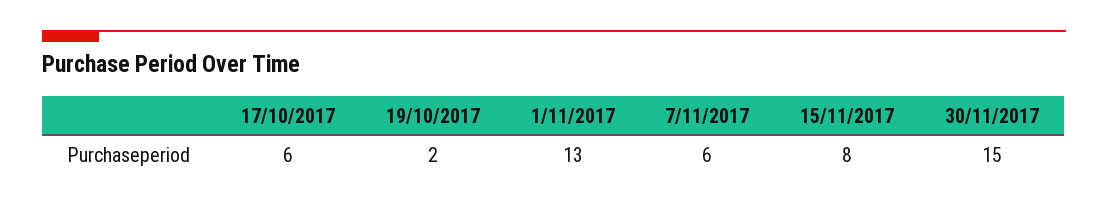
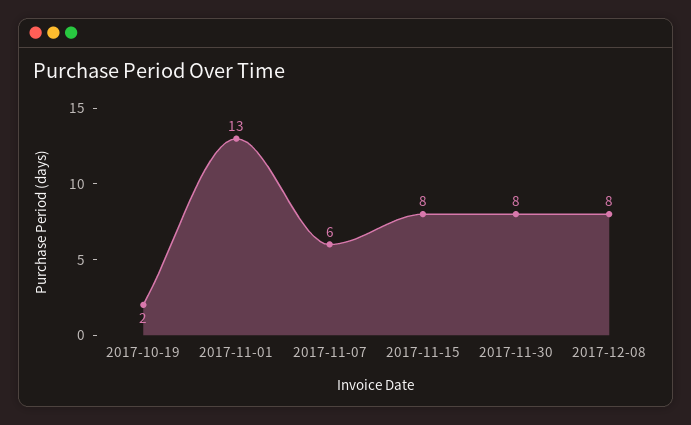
17/10/2017: 6 -> none
30/11/2017: 15 -> 8
2017-12-08: none -> 8

